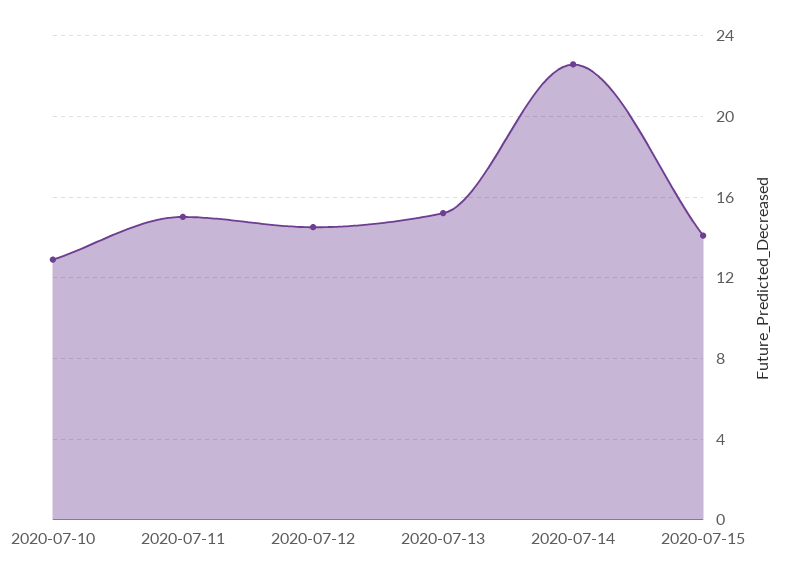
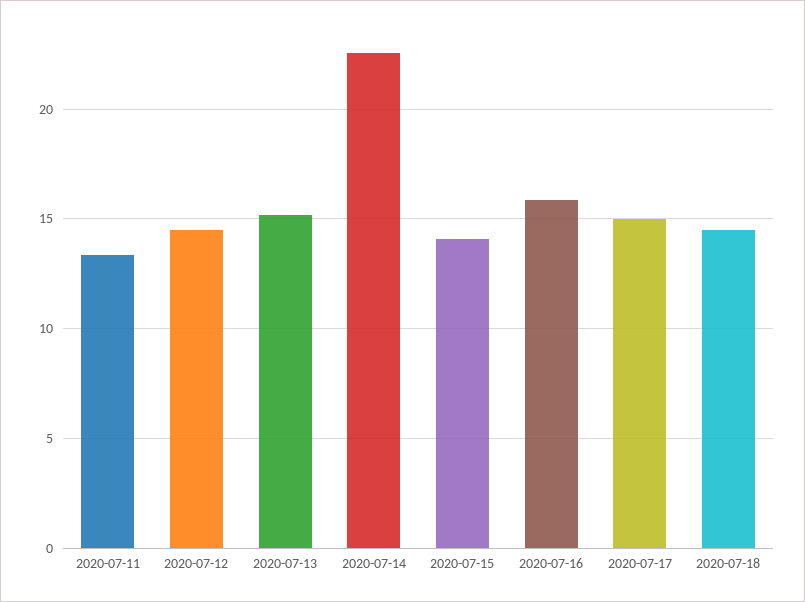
2020-07-10: 13 -> none
2020-07-11: 15 -> 13.5
2020-07-16: none -> 16
2020-07-17: none -> 15
2020-07-18: none -> 14.5

